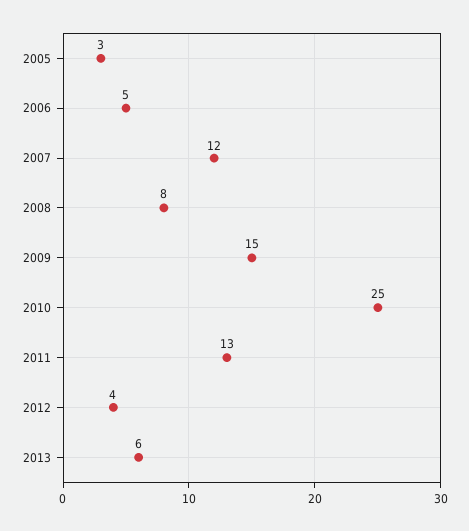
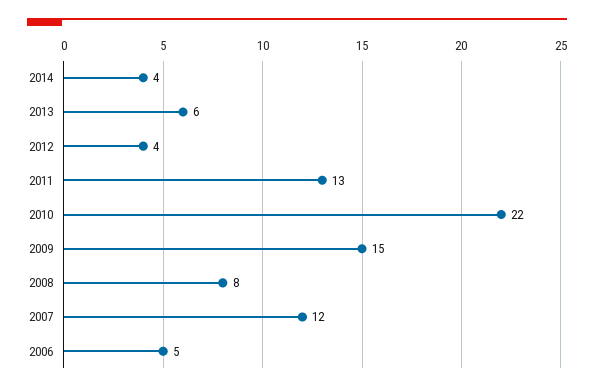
2005: 3 -> none
2010: 25 -> 22
2014: none -> 4

